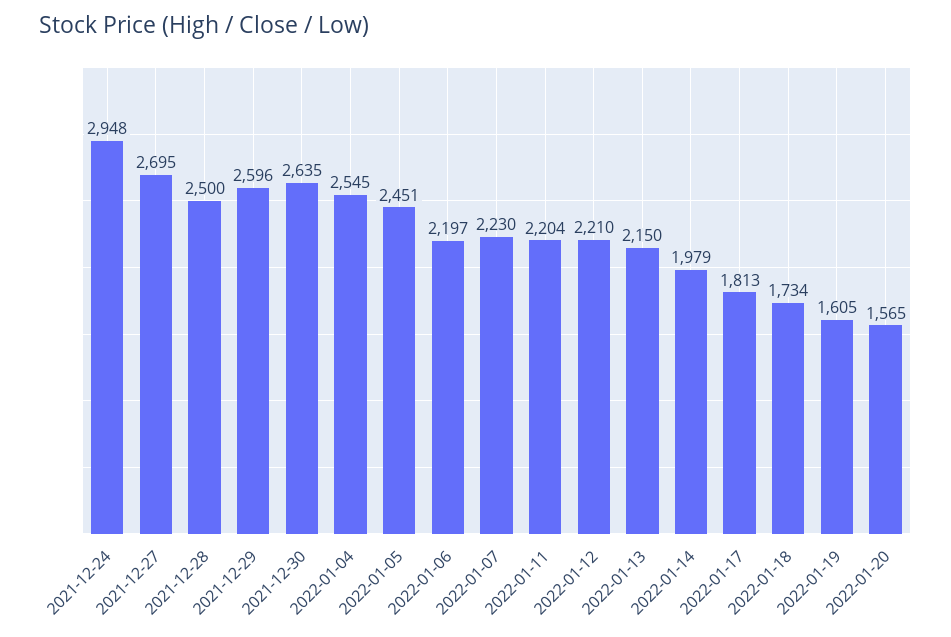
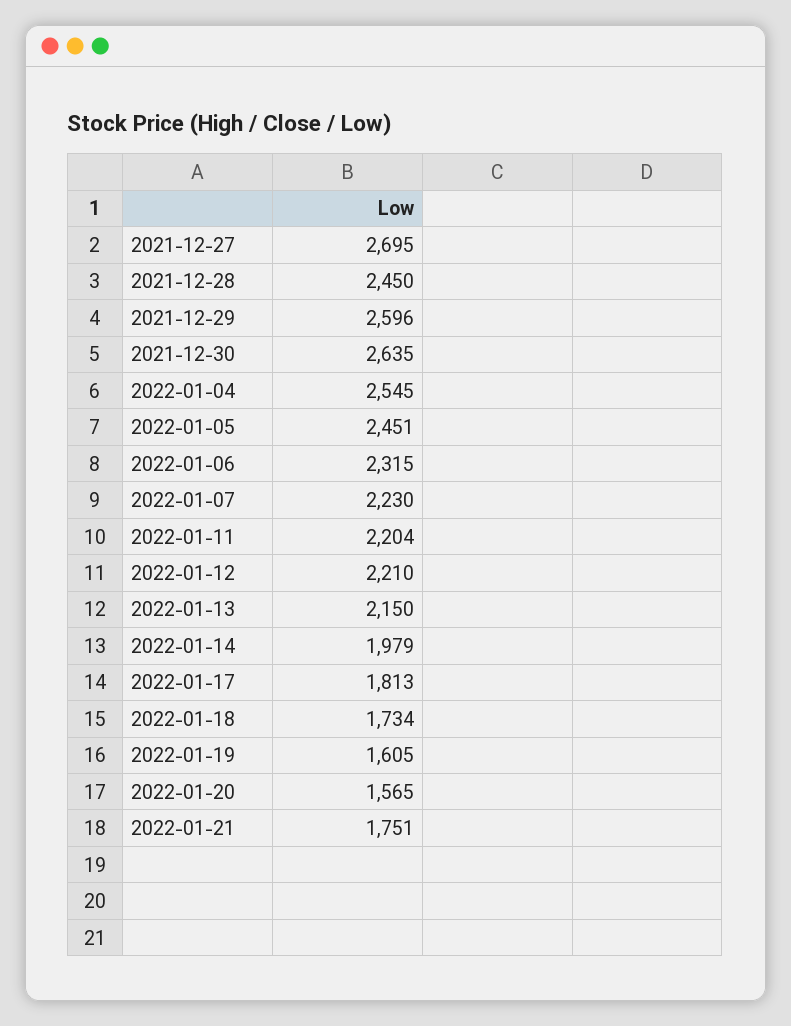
2021-12-24: 2948 -> none
2021-12-28: 2500 -> 2450
2022-01-06: 2197 -> 2315
2022-01-21: none -> 1751

